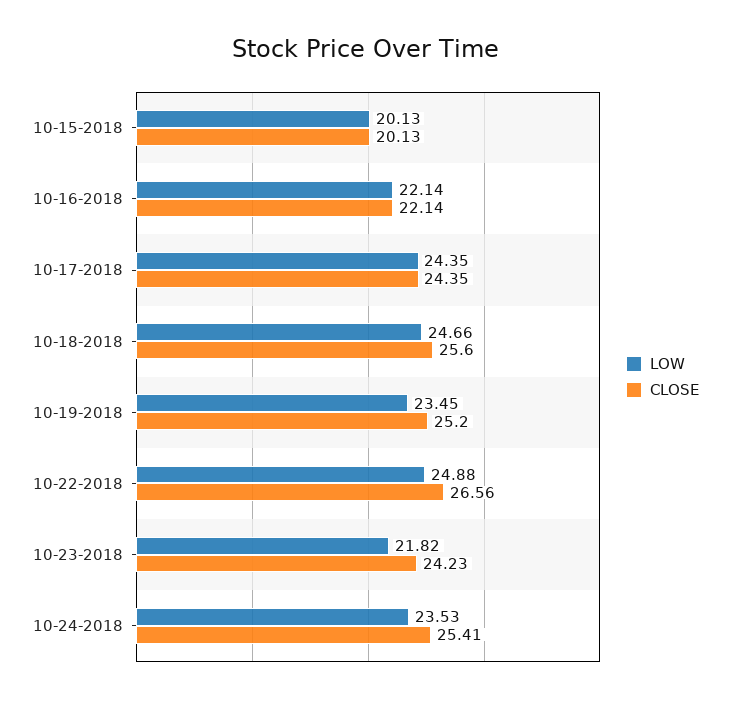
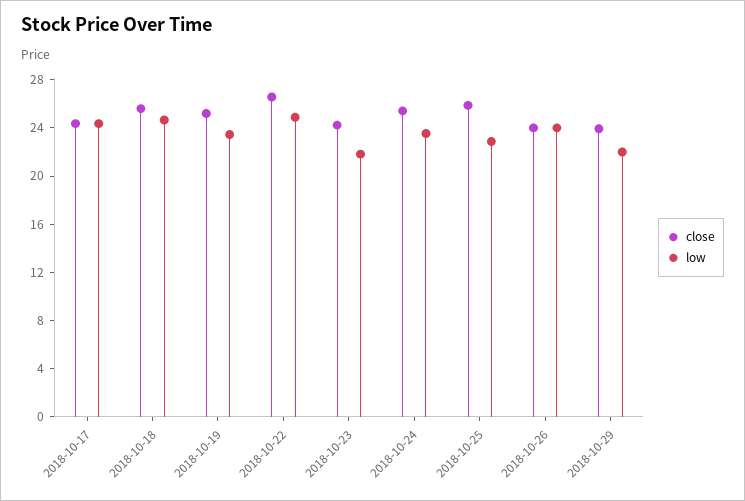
LOW, 10-15-2018: 20.13 -> none
CLOSE, 10-15-2018: 20.13 -> none
LOW, 10-16-2018: 22.14 -> none
CLOSE, 10-16-2018: 22.14 -> none
CLOSE, 2018-10-25: none -> 26
LOW, 2018-10-25: none -> 23
CLOSE, 2018-10-26: none -> 24
LOW, 2018-10-26: none -> 24
CLOSE, 2018-10-29: none -> 24
LOW, 2018-10-29: none -> 22

